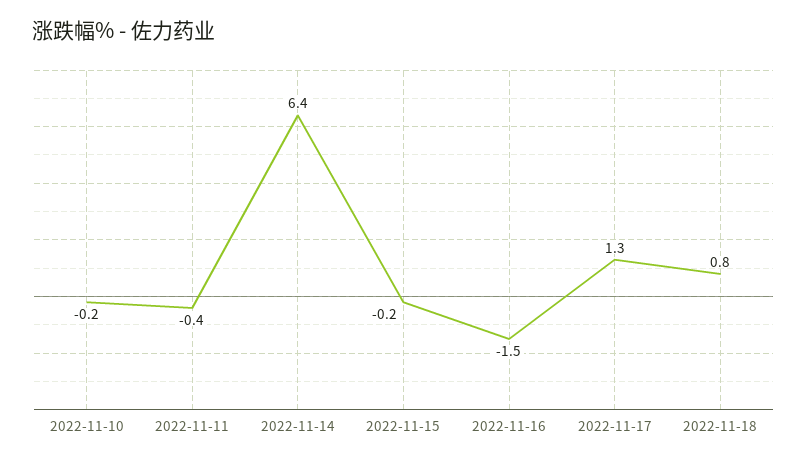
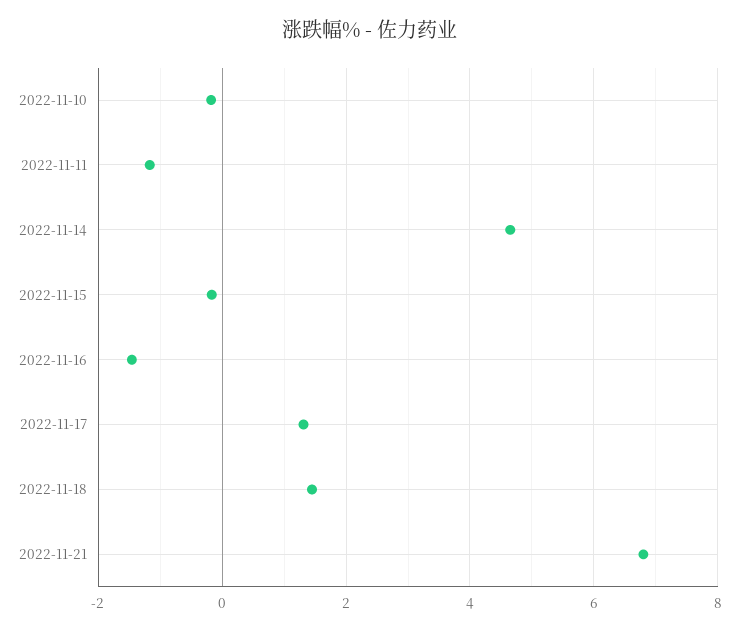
2022-11-11: -0.4 -> -1.2
2022-11-14: 6.4 -> 4.6
2022-11-18: 0.8 -> 1.4
2022-11-21: none -> 6.8

